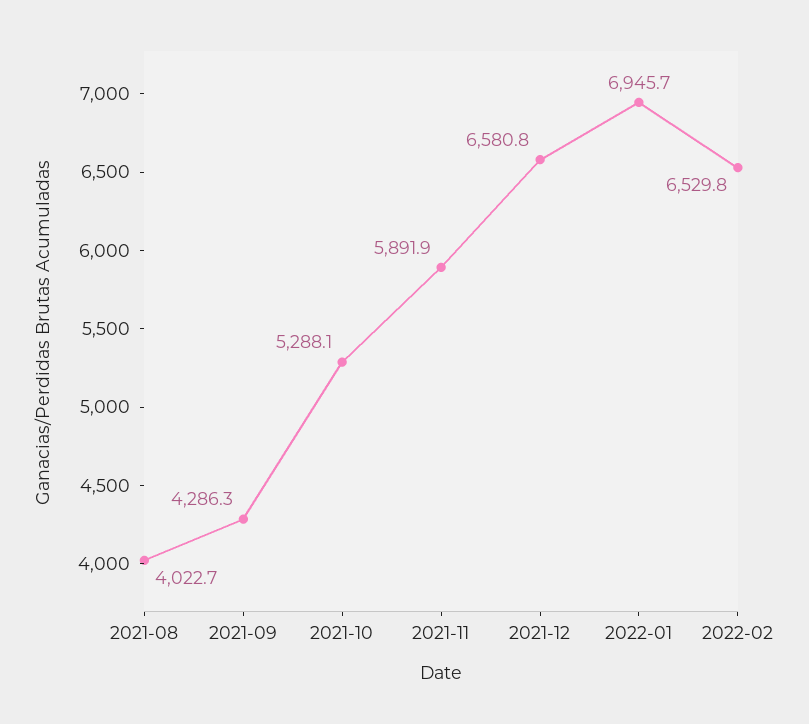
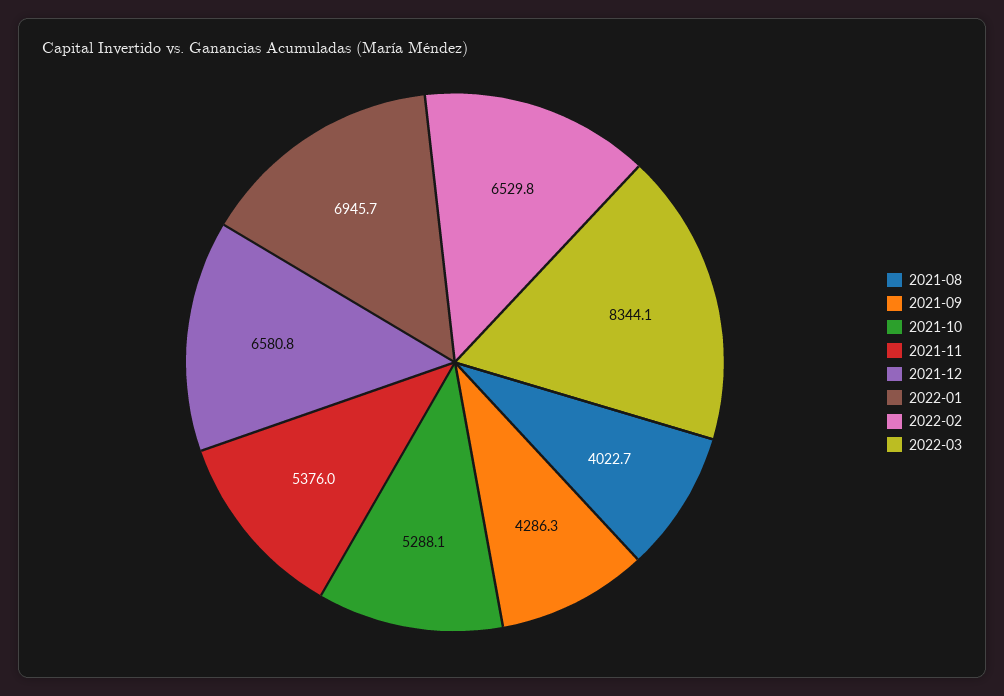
2021-11: 5891.9 -> 5376
2022-03: none -> 8344.1

